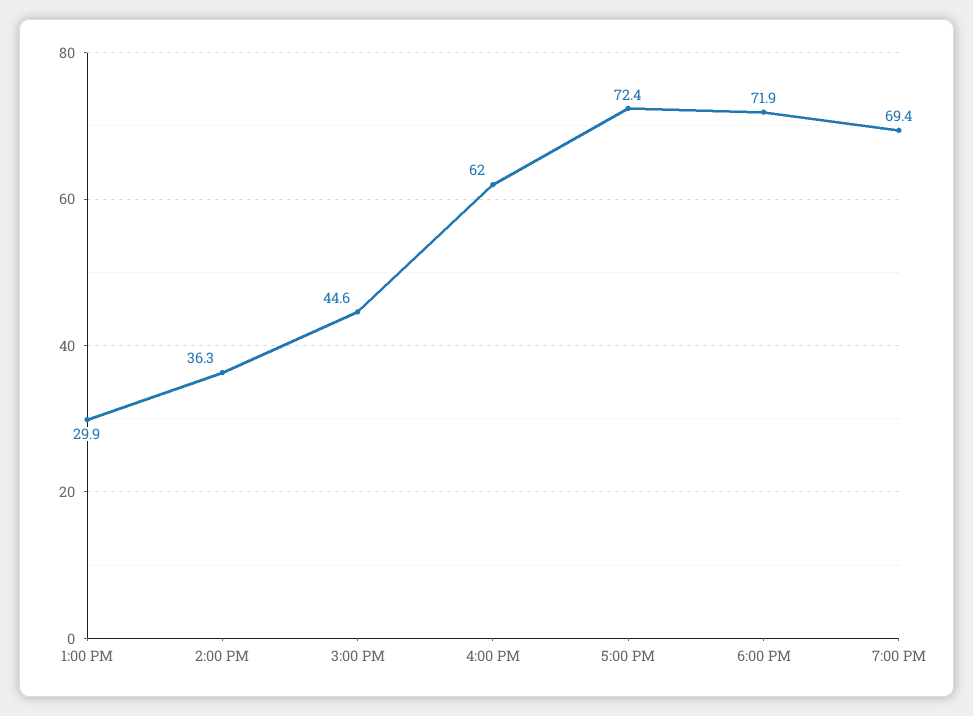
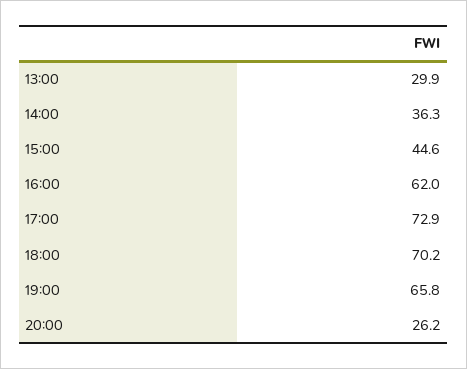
5:00 PM: 72.4 -> 72.9
6:00 PM: 71.9 -> 70.2
7:00 PM: 69.4 -> 65.8
20:00: none -> 26.2

